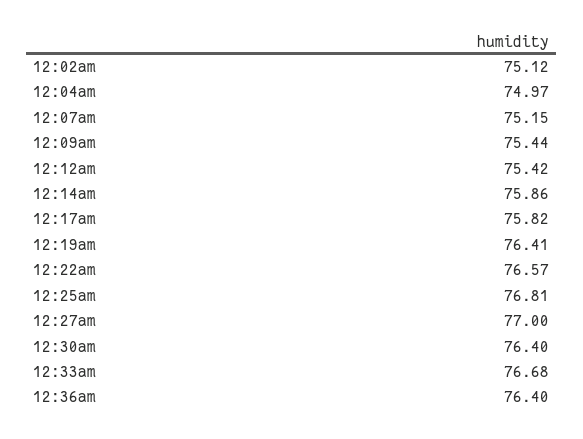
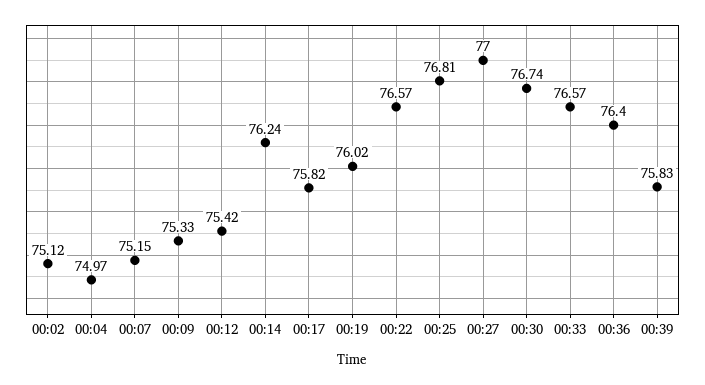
12:09am: 75.44 -> 75.33
12:14am: 75.86 -> 76.24
12:19am: 76.41 -> 76.02
12:30am: 76.4 -> 76.74
12:33am: 76.68 -> 76.57
00:39: none -> 75.83

